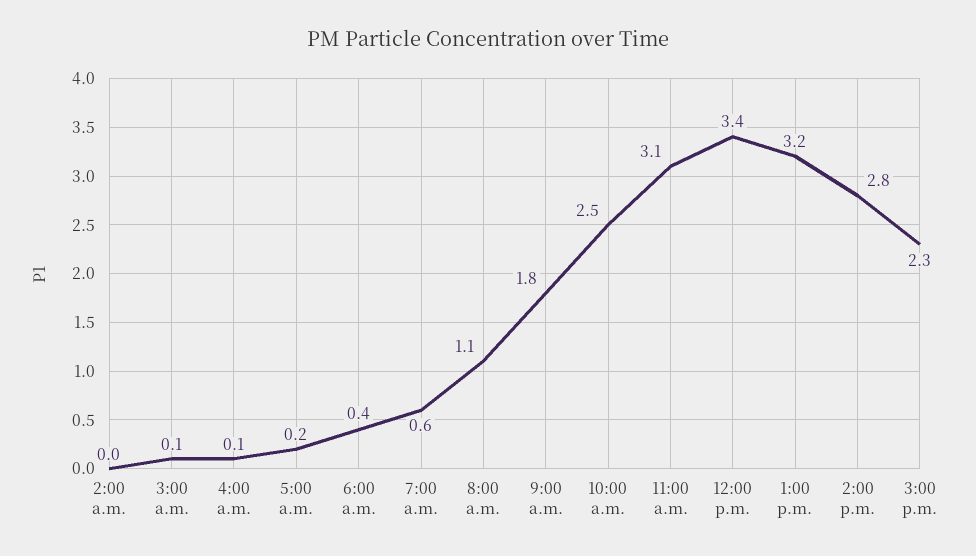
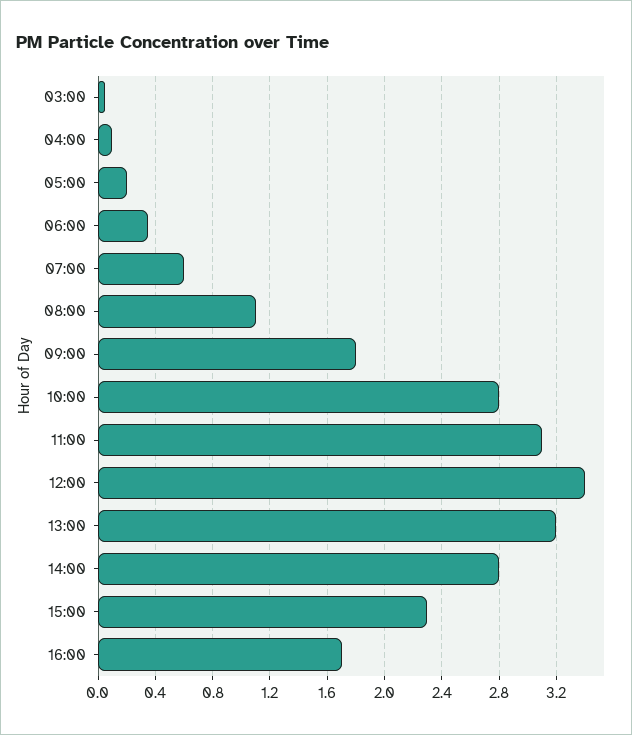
2:00 a.m.: 0 -> none
10:00 a.m.: 2.5 -> 2.8
16:00: none -> 1.7

